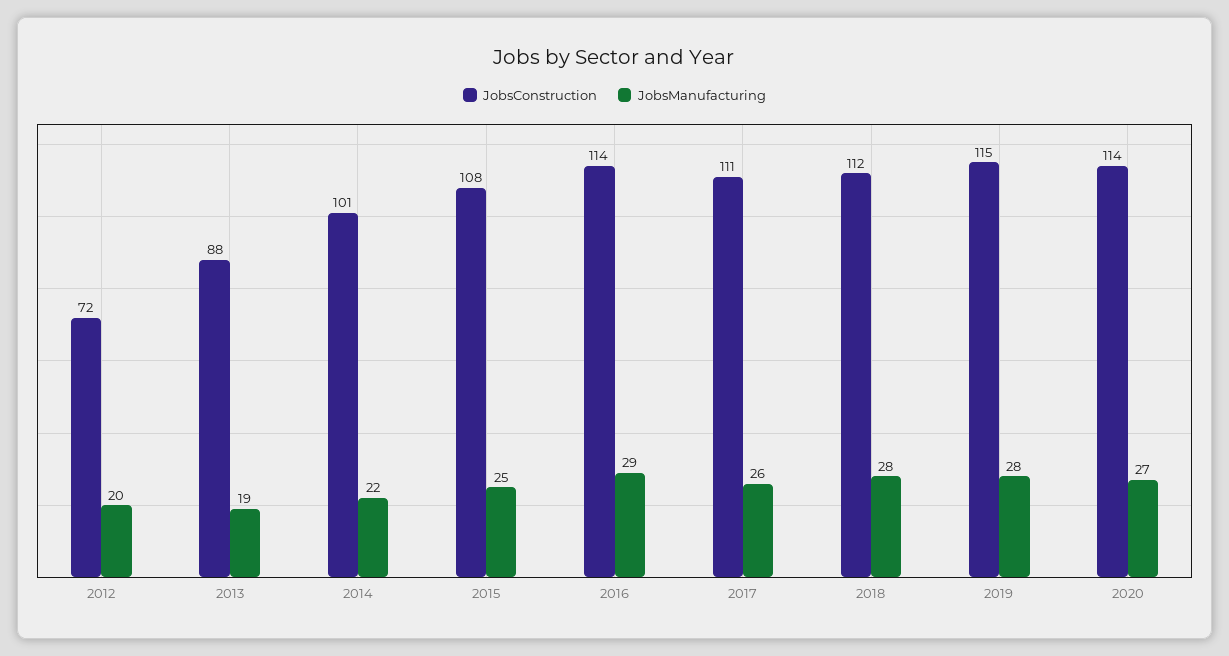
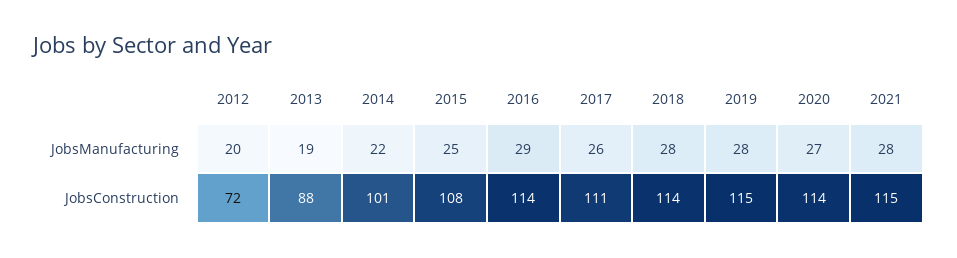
JobsConstruction, 2018: 112 -> 114
JobsManufacturing, 2021: none -> 28
JobsConstruction, 2021: none -> 115

